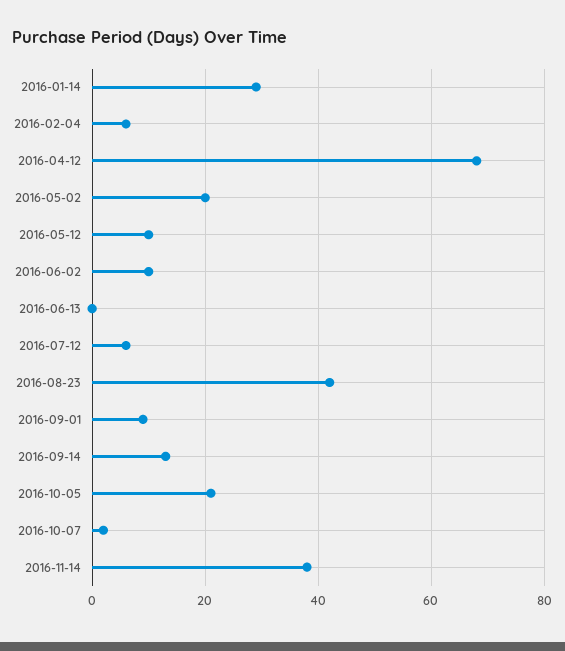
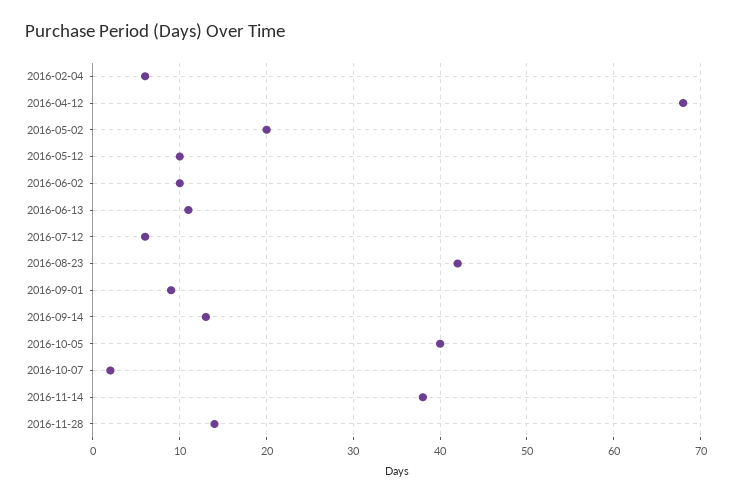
2016-01-14: 30 -> none
2016-06-13: 0 -> 11
2016-10-05: 20 -> 40
2016-11-28: none -> 14

